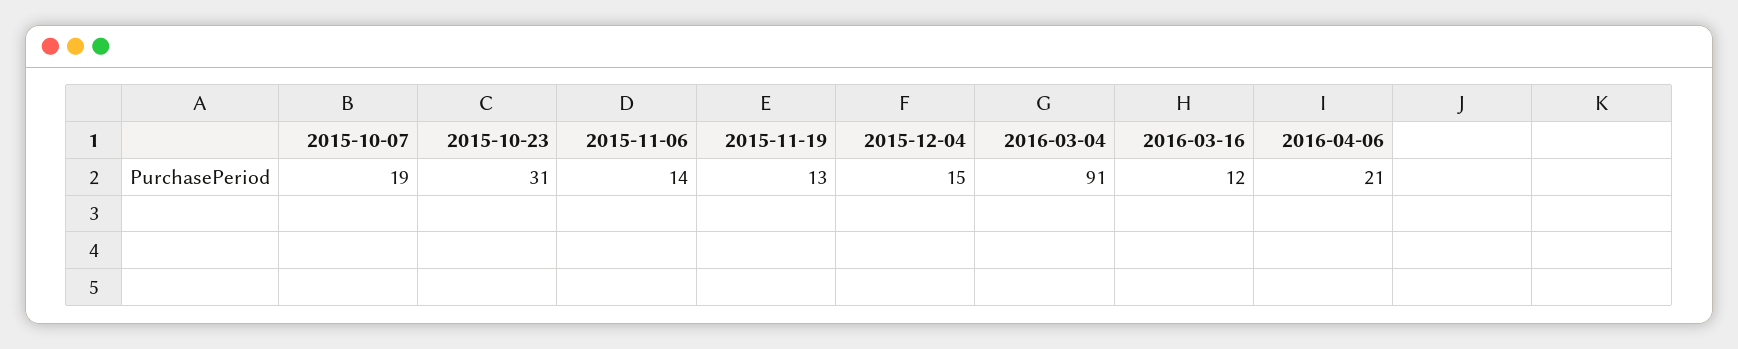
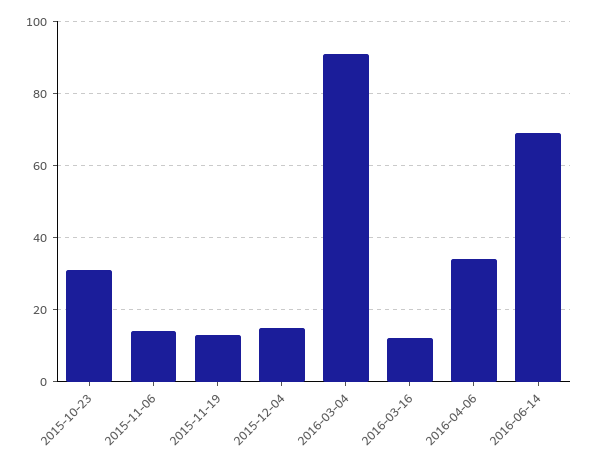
2015-10-07: 19 -> none
2016-04-06: 21 -> 35
2016-06-14: none -> 70

